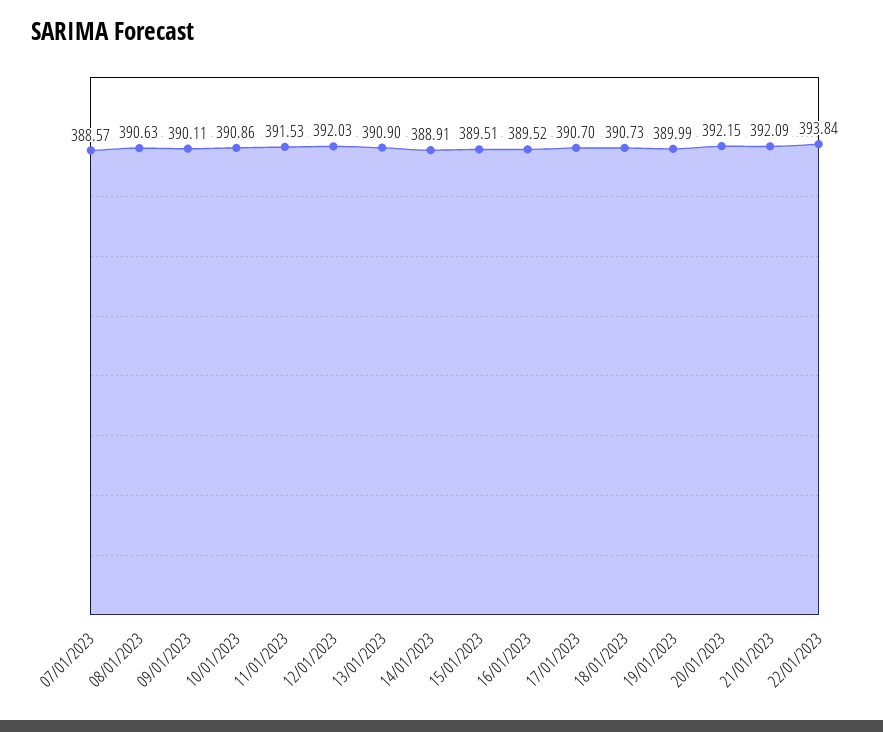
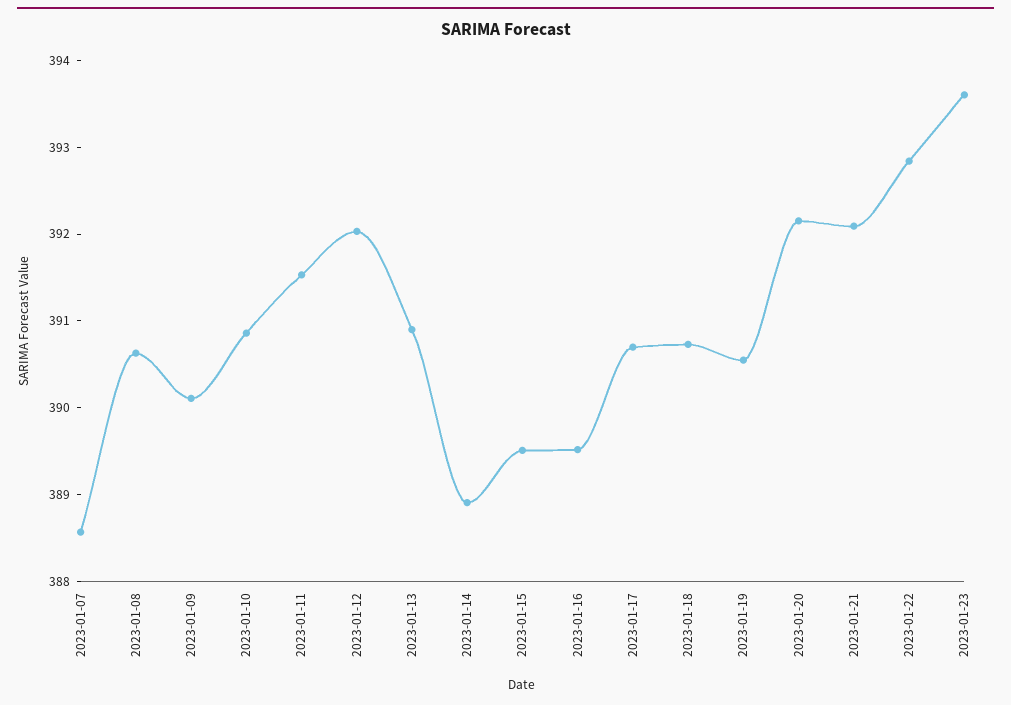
19/01/2023: 389.99 -> 390.6
22/01/2023: 393.84 -> 392.8
2023-01-23: none -> 393.6

